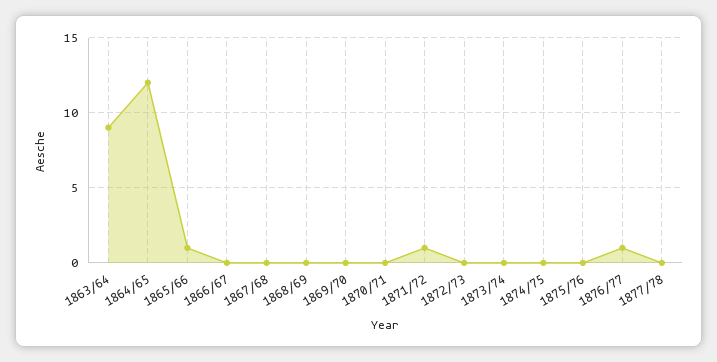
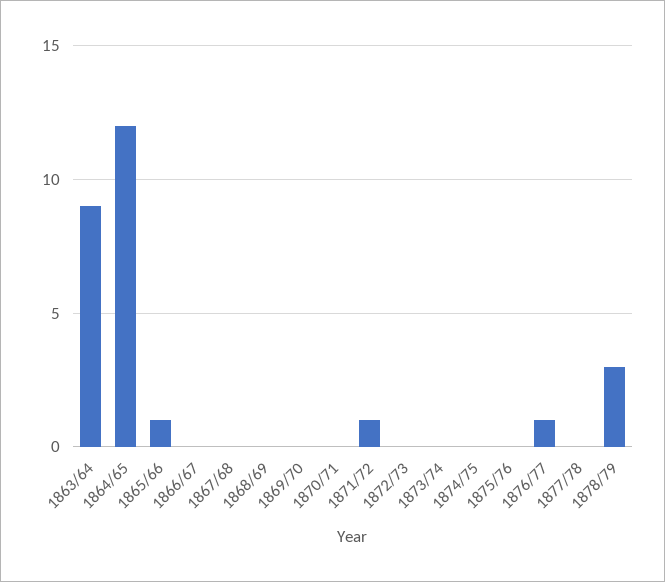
1878/79: none -> 3

